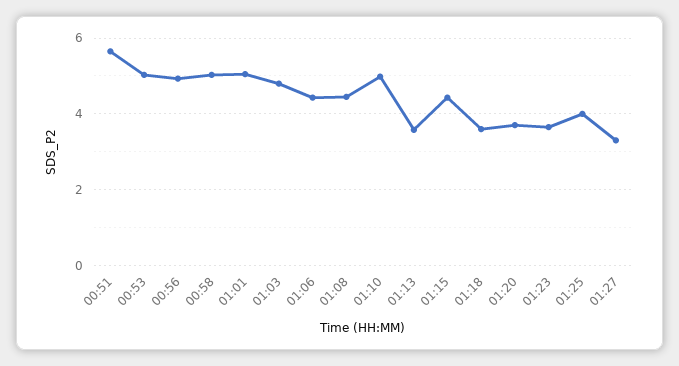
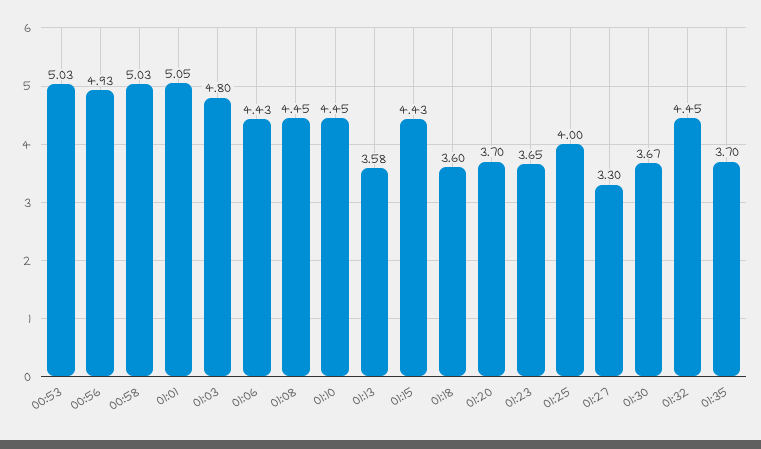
00:51: 5.6 -> none
01:10: 5 -> 4.45
01:30: none -> 3.67
01:32: none -> 4.45
01:35: none -> 3.7

